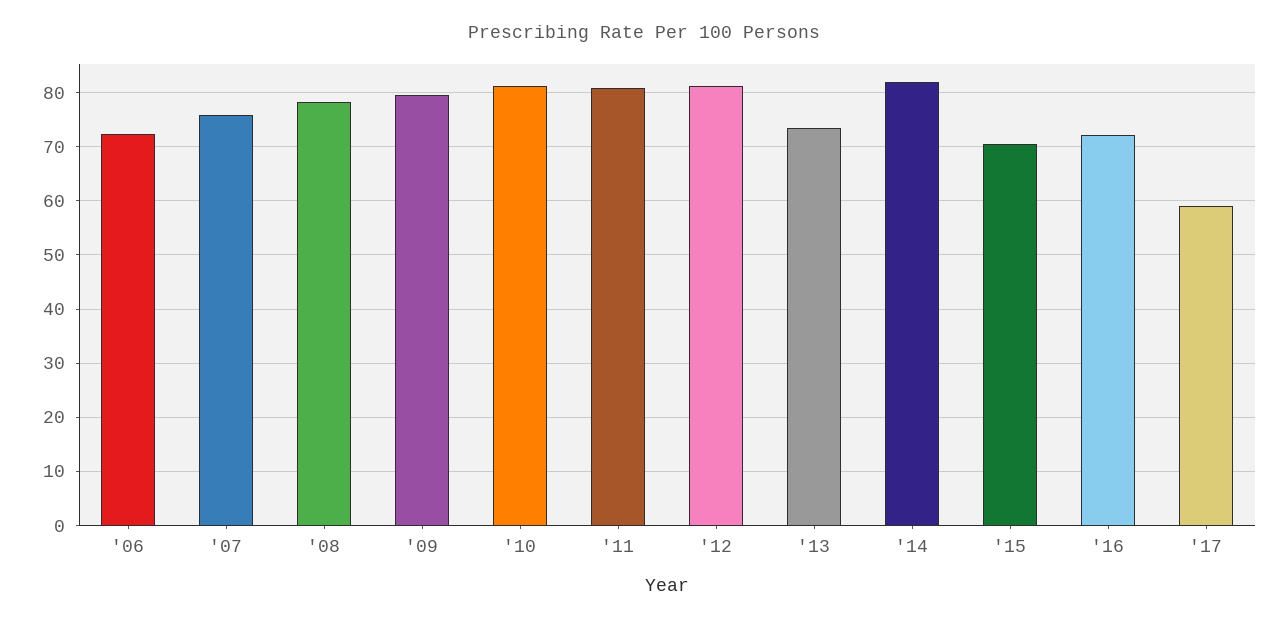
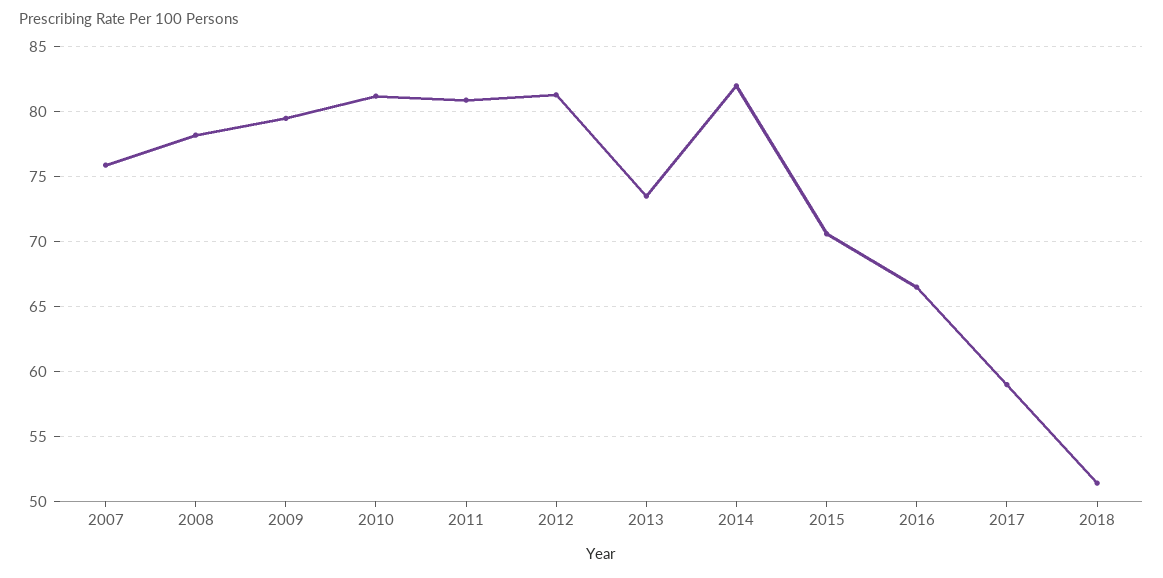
'06: 72 -> none
'16: 72 -> 66.5
2018: none -> 51.5

